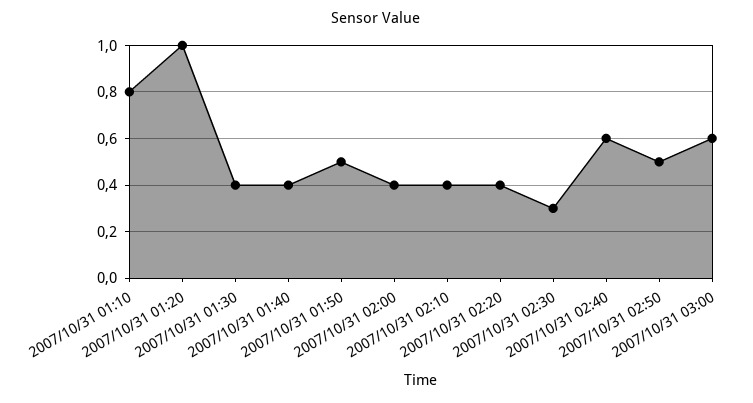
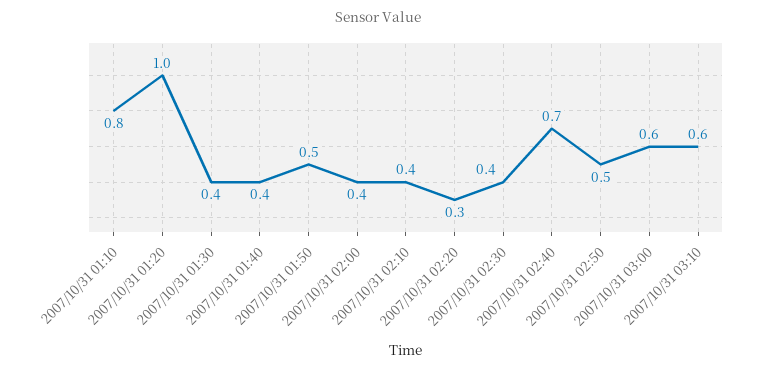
2007/10/31 02:20: 0.4 -> 0.3
2007/10/31 02:30: 0.3 -> 0.4
2007/10/31 02:40: 0.6 -> 0.7
2007/10/31 03:10: none -> 0.6

